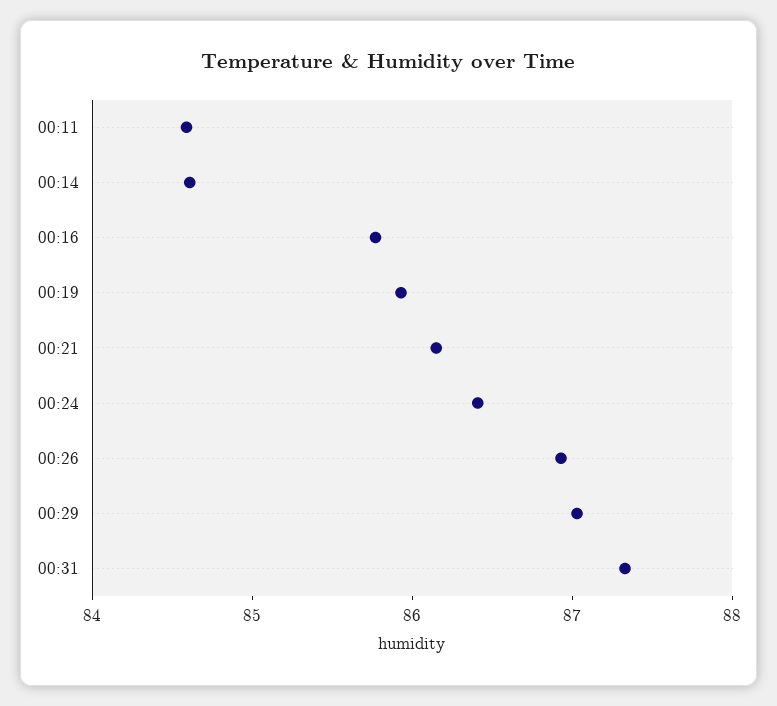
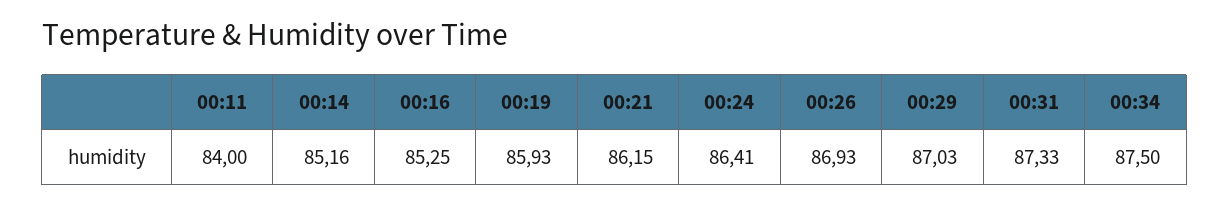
00:11: 84.6 -> 84
00:14: 84.6 -> 85.16
00:16: 85.8 -> 85.25
00:34: none -> 87.5

